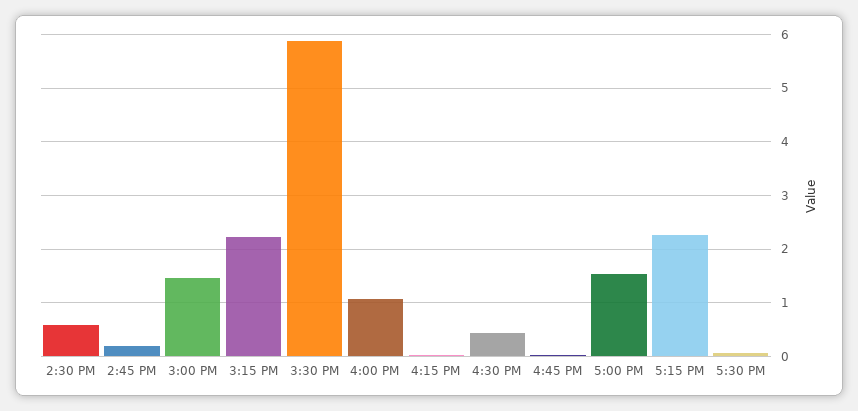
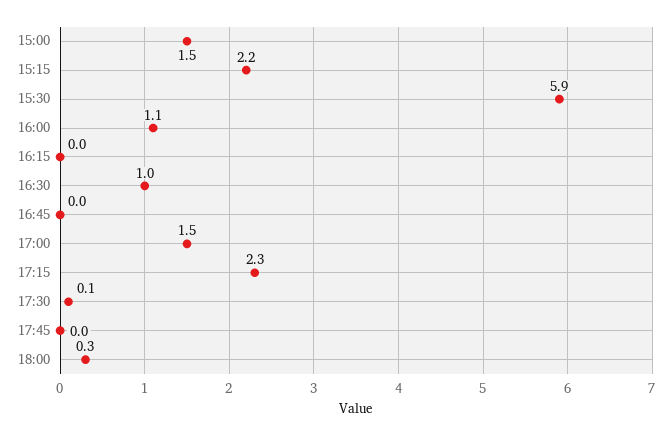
2:30 PM: 0.6 -> none
2:45 PM: 0.2 -> none
4:30 PM: 0.4 -> 1
17:45: none -> 0
18:00: none -> 0.3

